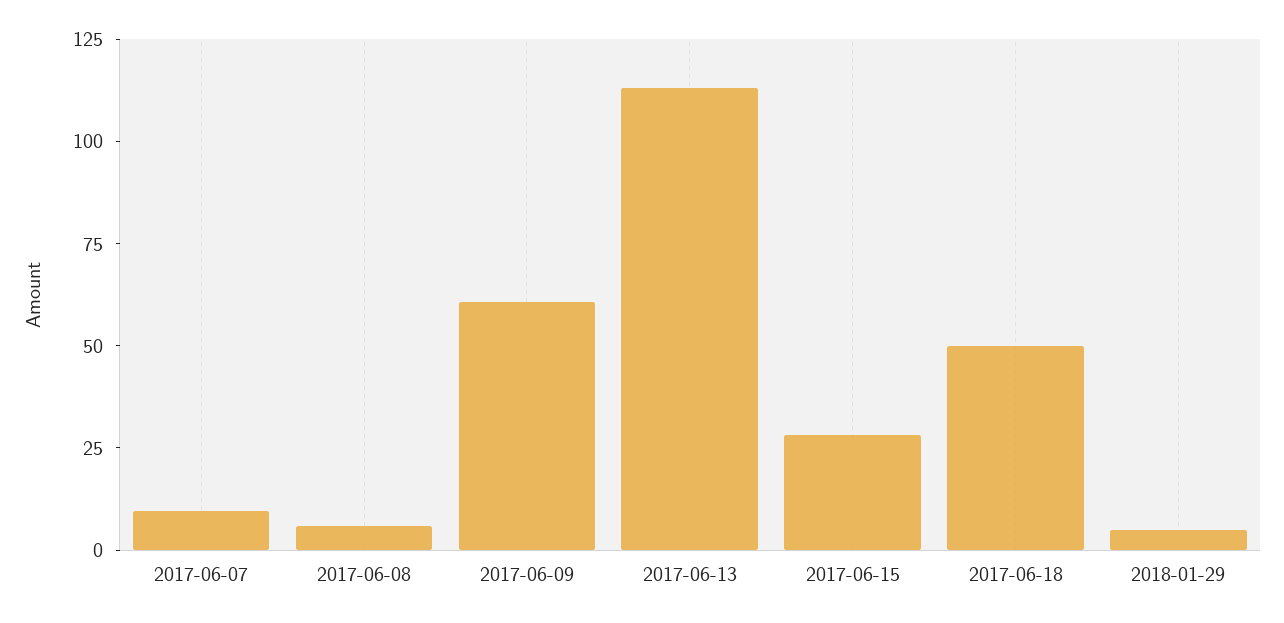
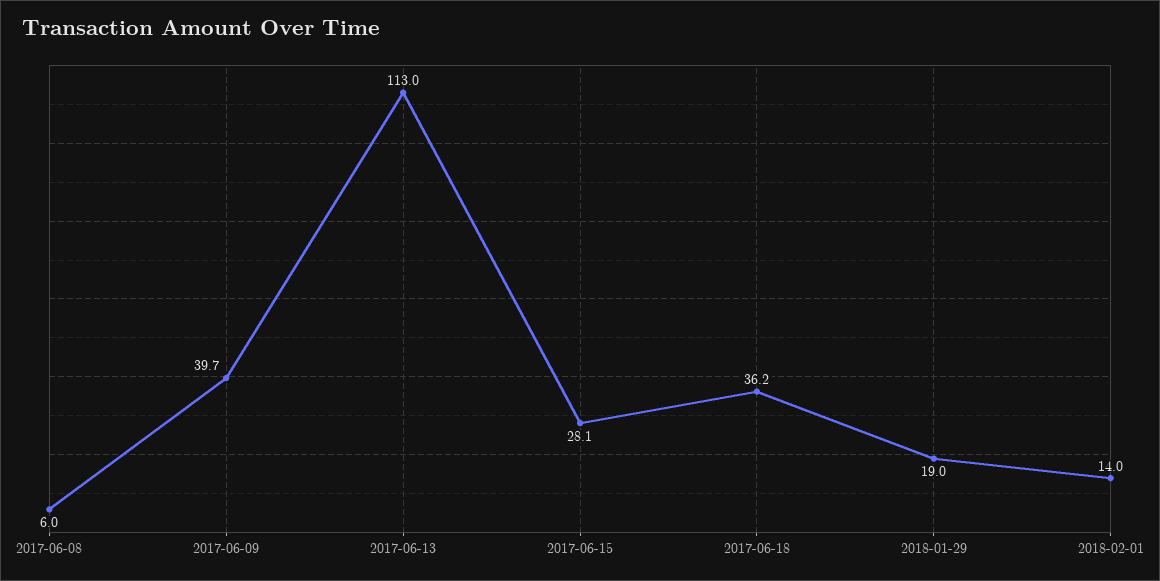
2017-06-07: 10 -> none
2017-06-09: 60 -> 39.7
2017-06-18: 50 -> 36.2
2018-01-29: 5 -> 19
2018-02-01: none -> 14

